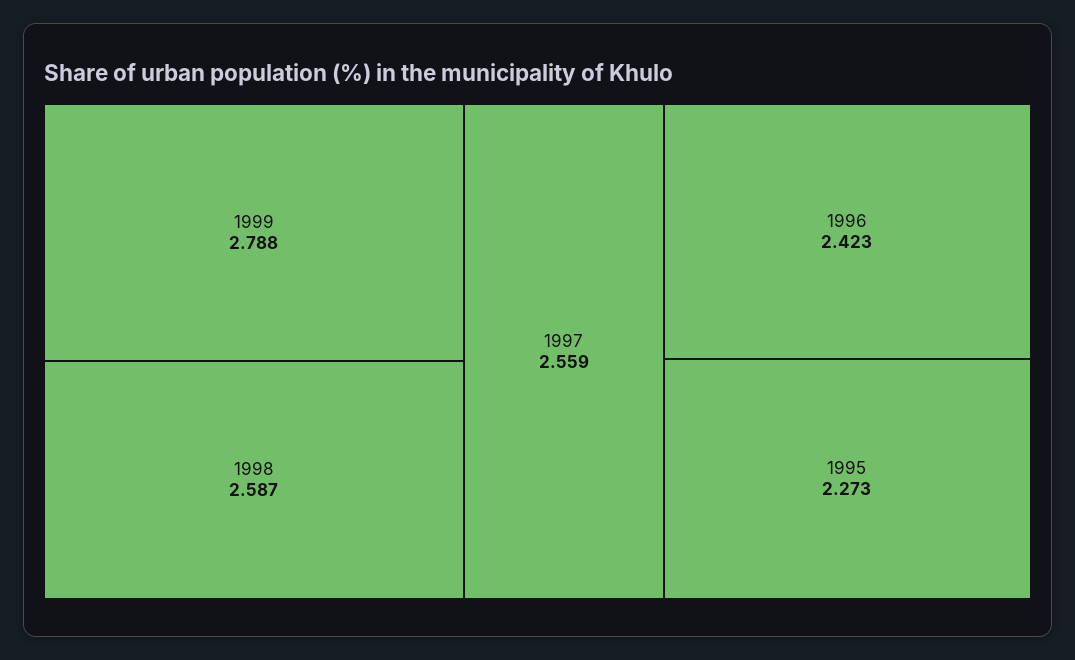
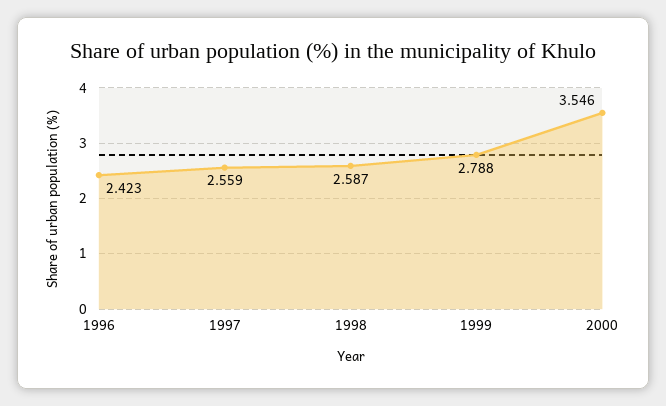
1995: 2.273 -> none
2000: none -> 3.546

